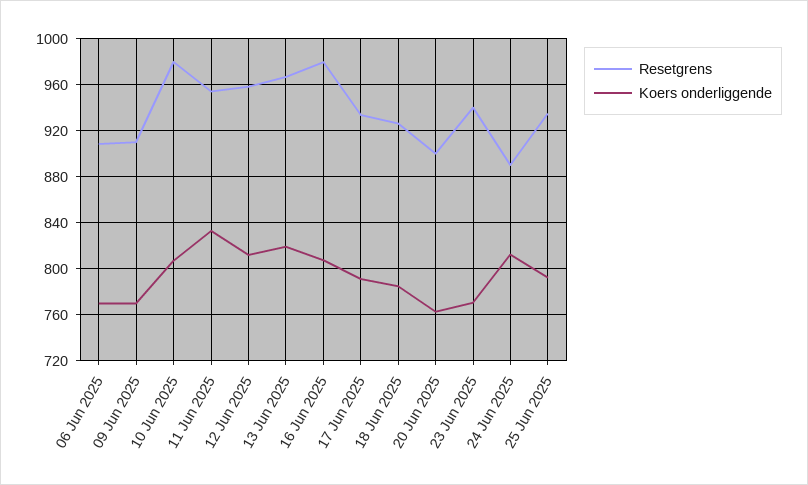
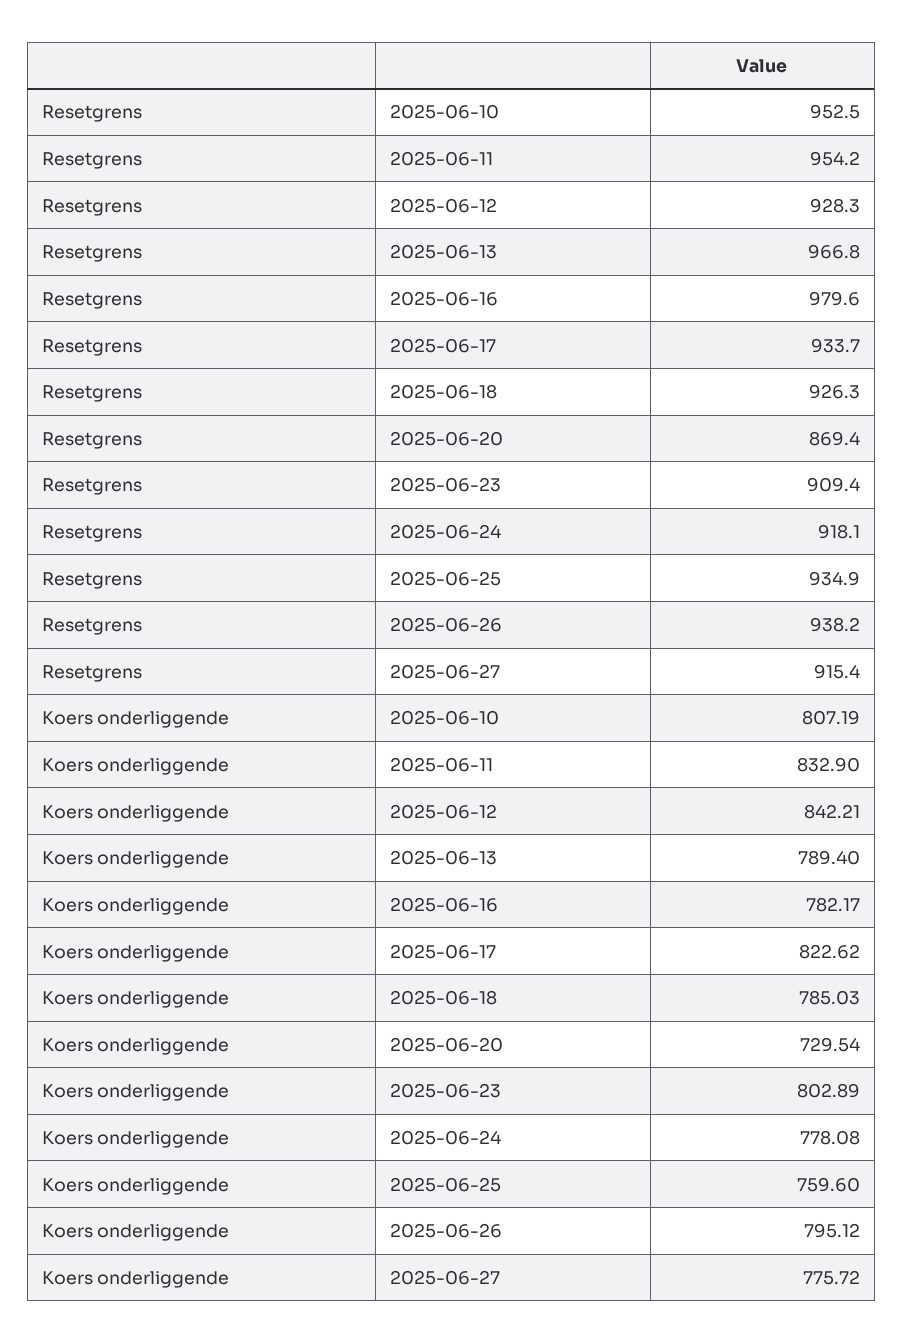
Resetgrens, 06 Jun 2025: 910 -> none
Koers onderliggende, 06 Jun 2025: 770 -> none
Resetgrens, 09 Jun 2025: 910 -> none
Koers onderliggende, 09 Jun 2025: 770 -> none
Resetgrens, 10 Jun 2025: 980 -> 952.5
Resetgrens, 12 Jun 2025: 960 -> 928.3
Koers onderliggende, 12 Jun 2025: 810 -> 842.21
Koers onderliggende, 13 Jun 2025: 820 -> 789.4
Koers onderliggende, 16 Jun 2025: 810 -> 782.17
Koers onderliggende, 17 Jun 2025: 790 -> 822.62
Resetgrens, 20 Jun 2025: 900 -> 869.4
Koers onderliggende, 20 Jun 2025: 760 -> 729.54
Resetgrens, 23 Jun 2025: 940 -> 909.4
Koers onderliggende, 23 Jun 2025: 770 -> 802.89
Resetgrens, 24 Jun 2025: 890 -> 918.1
Koers onderliggende, 24 Jun 2025: 810 -> 778.08
Koers onderliggende, 25 Jun 2025: 790 -> 759.6
Resetgrens, 2025-06-26: none -> 938.2
Resetgrens, 2025-06-27: none -> 915.4
Koers onderliggende, 2025-06-26: none -> 795.12
Koers onderliggende, 2025-06-27: none -> 775.72

